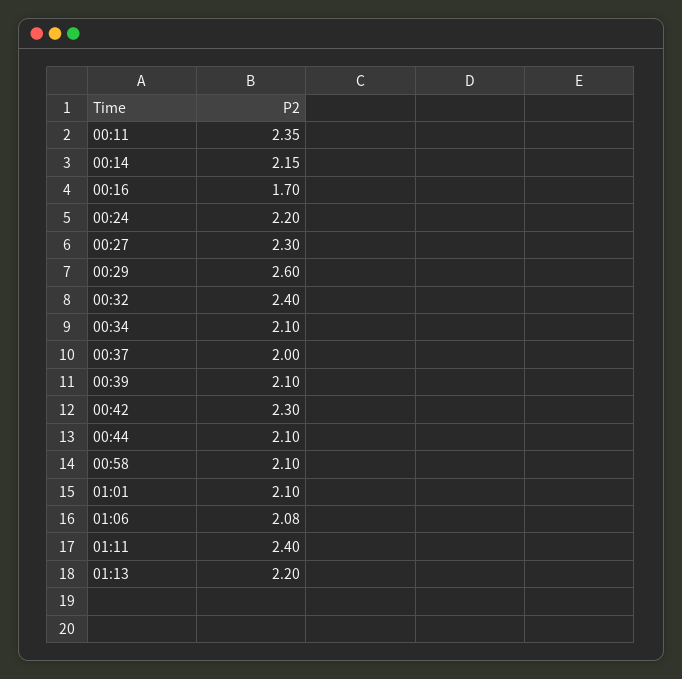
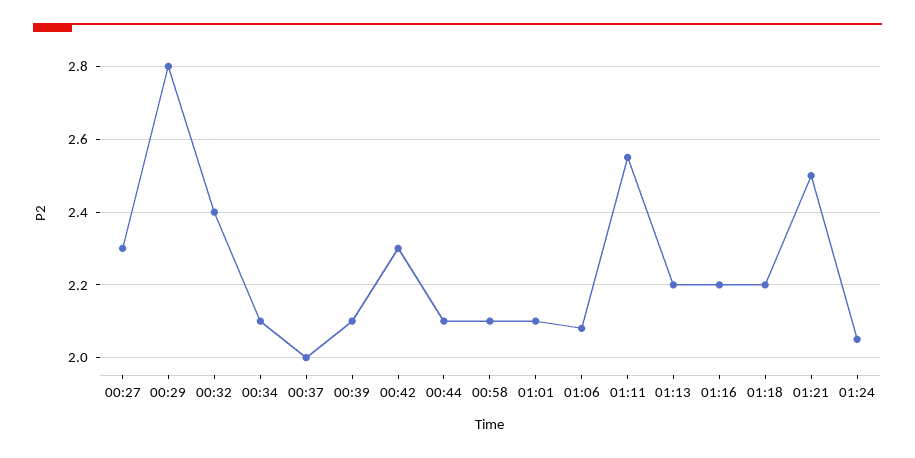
00:11: 2.35 -> none
00:14: 2.15 -> none
00:16: 1.7 -> none
00:24: 2.2 -> none
00:29: 2.6 -> 2.8
01:11: 2.4 -> 2.55
01:16: none -> 2.2
01:18: none -> 2.2
01:21: none -> 2.5
01:24: none -> 2.05

